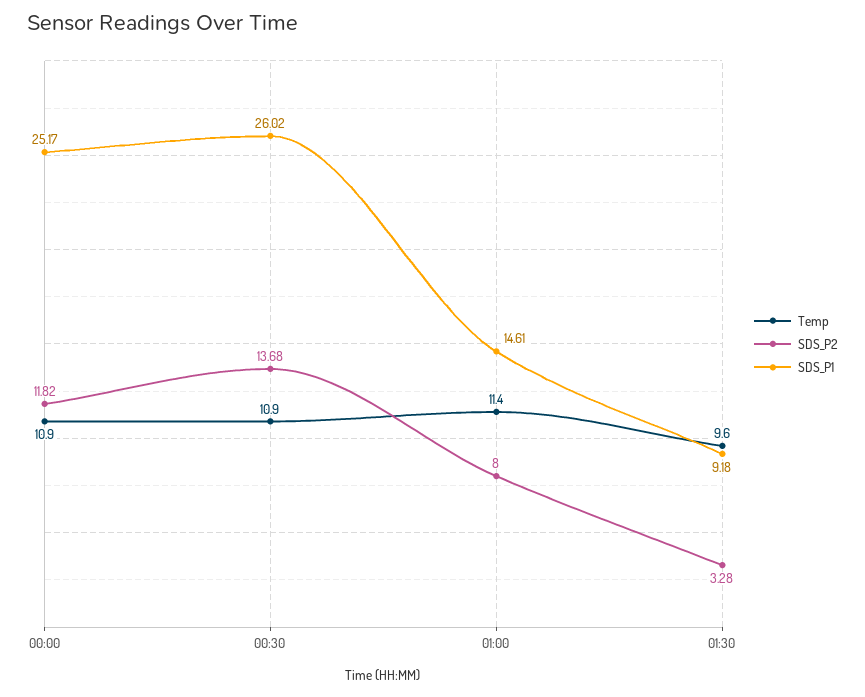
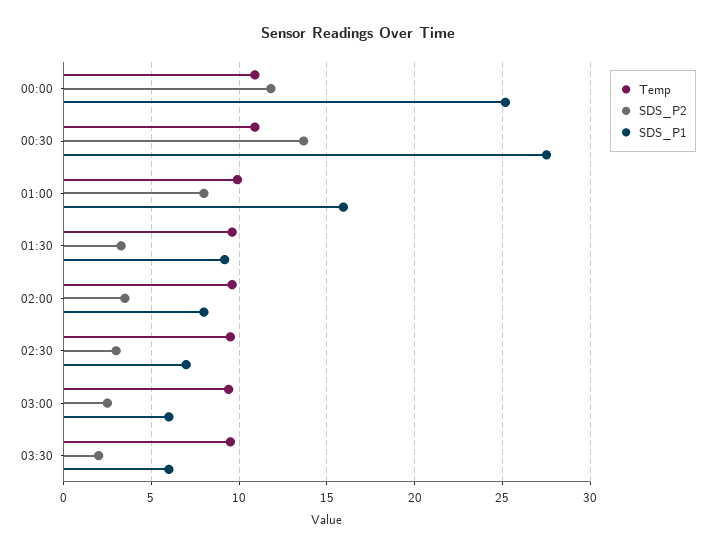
SDS_P1, 00:30: 26.02 -> 27.5
Temp, 01:00: 11.4 -> 10
SDS_P1, 01:00: 14.61 -> 16
Temp, 02:00: none -> 9.5
SDS_P2, 02:00: none -> 3.5
SDS_P1, 02:00: none -> 8
Temp, 02:30: none -> 9.5
SDS_P2, 02:30: none -> 3
SDS_P1, 02:30: none -> 7
Temp, 03:00: none -> 9.5
SDS_P2, 03:00: none -> 2.5
SDS_P1, 03:00: none -> 6
Temp, 03:30: none -> 9.5
SDS_P2, 03:30: none -> 2
SDS_P1, 03:30: none -> 6

